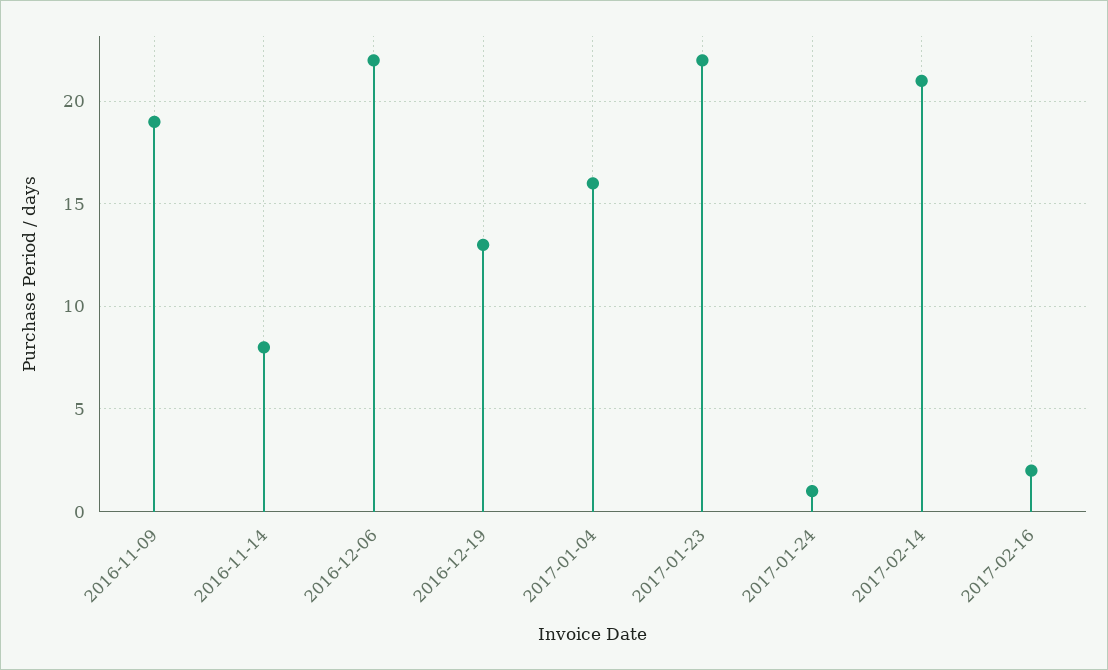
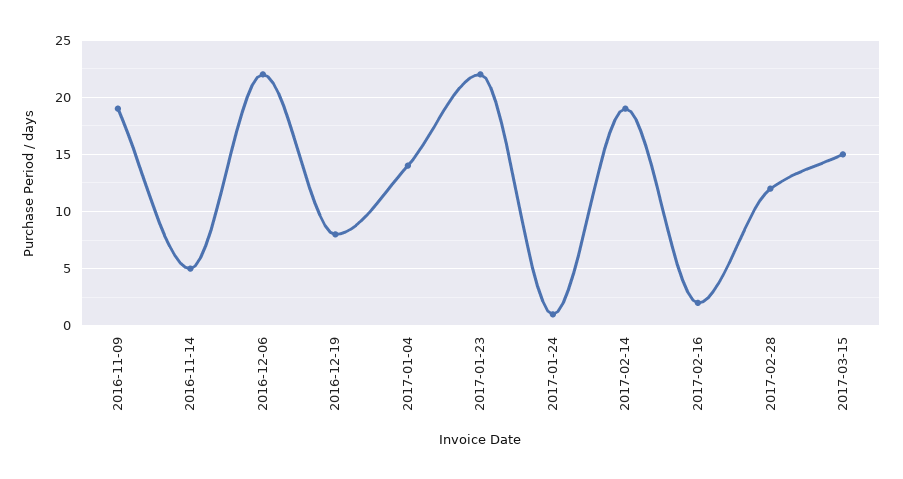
2016-11-14: 8 -> 5
2016-12-19: 13 -> 8
2017-01-04: 16 -> 14
2017-02-14: 21 -> 19
2017-02-28: none -> 12
2017-03-15: none -> 15

